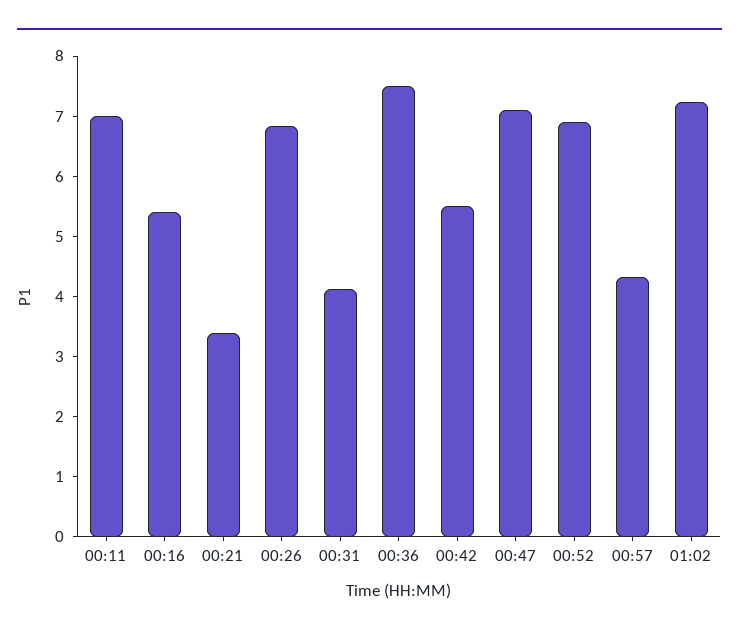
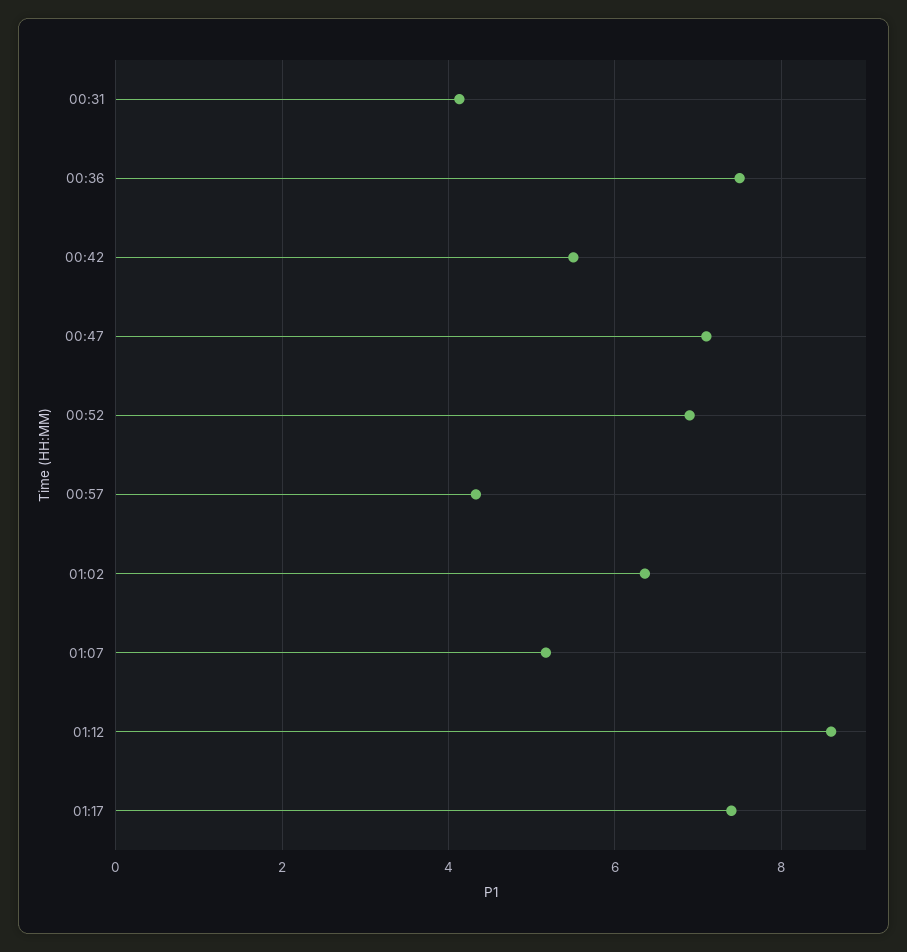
00:11: 7 -> none
00:16: 5.4 -> none
00:21: 3.4 -> none
00:26: 6.8 -> none
01:02: 7.2 -> 6.4
01:07: none -> 5.2
01:12: none -> 8.6
01:17: none -> 7.4

